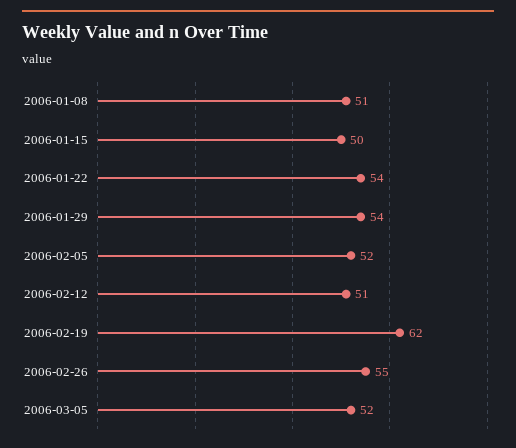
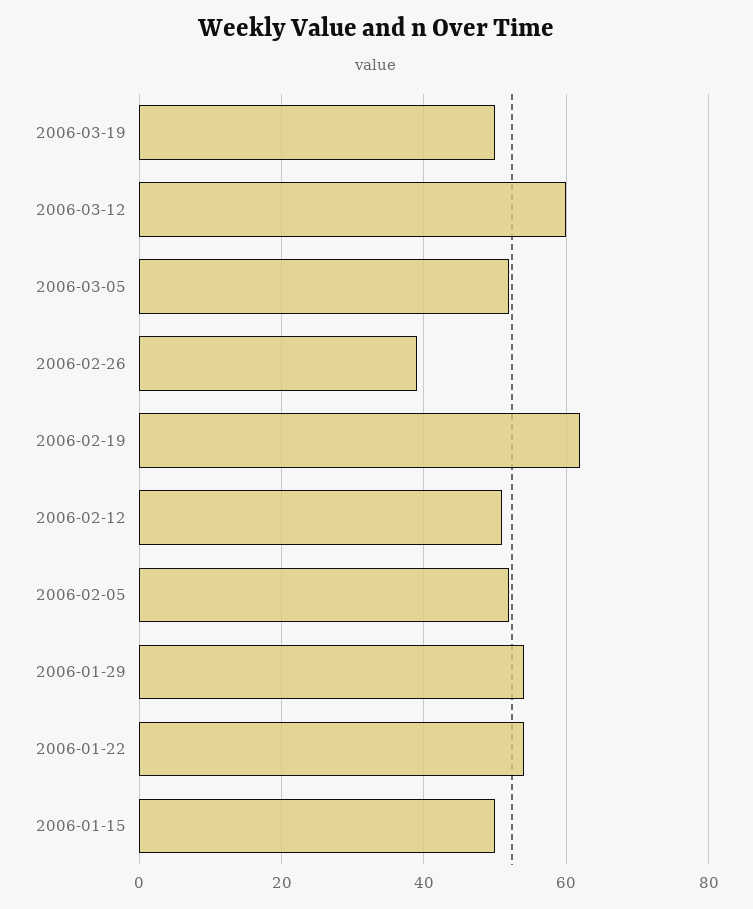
2006-01-08: 51 -> none
2006-02-26: 55 -> 40
2006-03-19: none -> 50
2006-03-12: none -> 60

